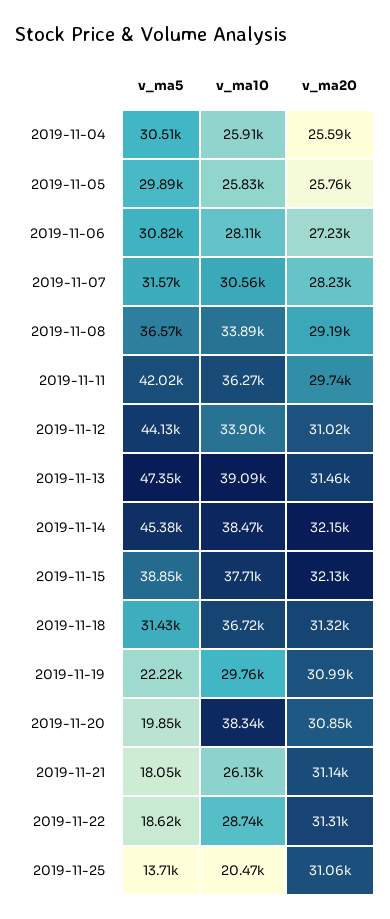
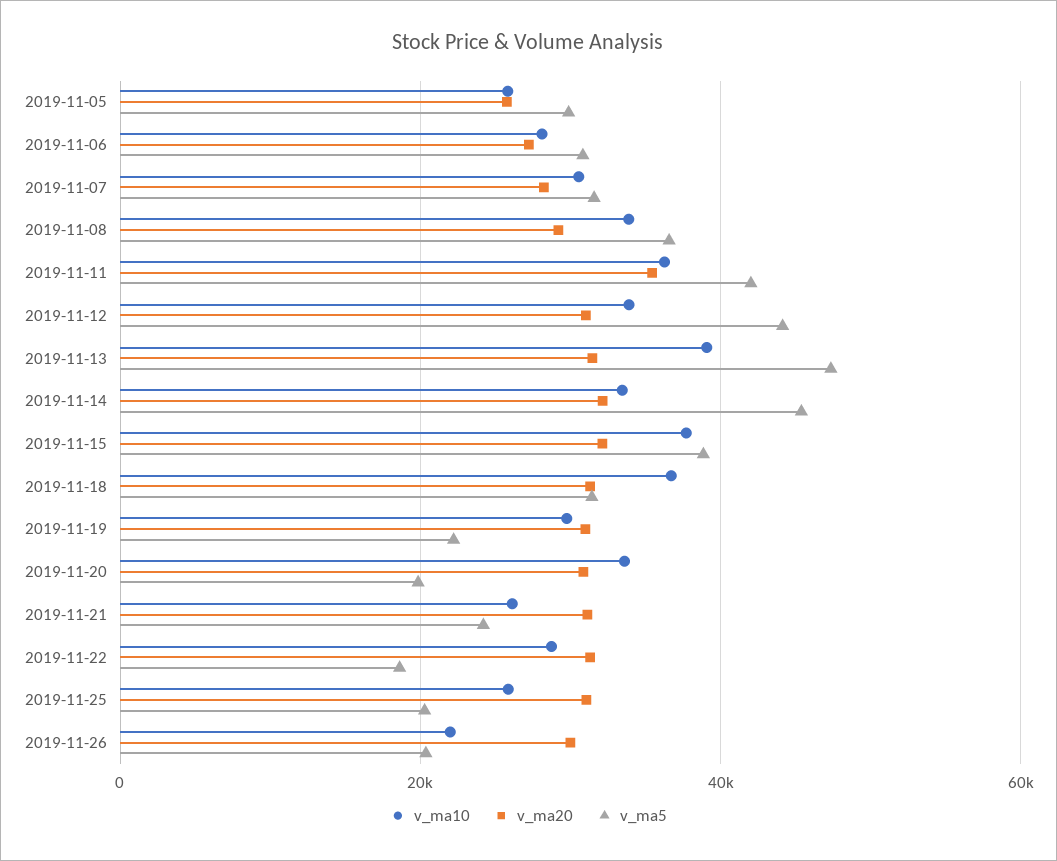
v_ma5, 2019-11-04: 30510 -> none
v_ma10, 2019-11-04: 25910 -> none
v_ma20, 2019-11-04: 25590 -> none
v_ma20, 2019-11-11: 29740 -> 36000
v_ma10, 2019-11-14: 38470 -> 34000
v_ma10, 2019-11-20: 38340 -> 34000
v_ma5, 2019-11-21: 18050 -> 24000
v_ma5, 2019-11-25: 13710 -> 20000
v_ma10, 2019-11-25: 20470 -> 26000
v_ma10, 2019-11-26: none -> 22000
v_ma20, 2019-11-26: none -> 30000
v_ma5, 2019-11-26: none -> 20000

